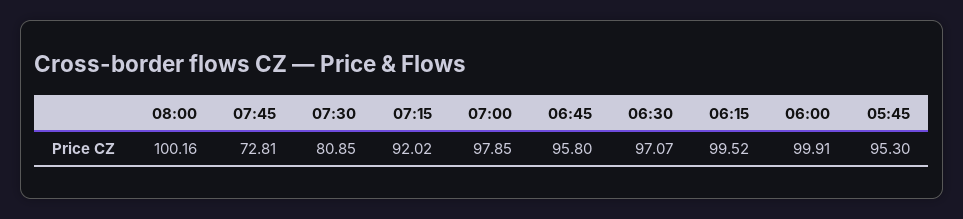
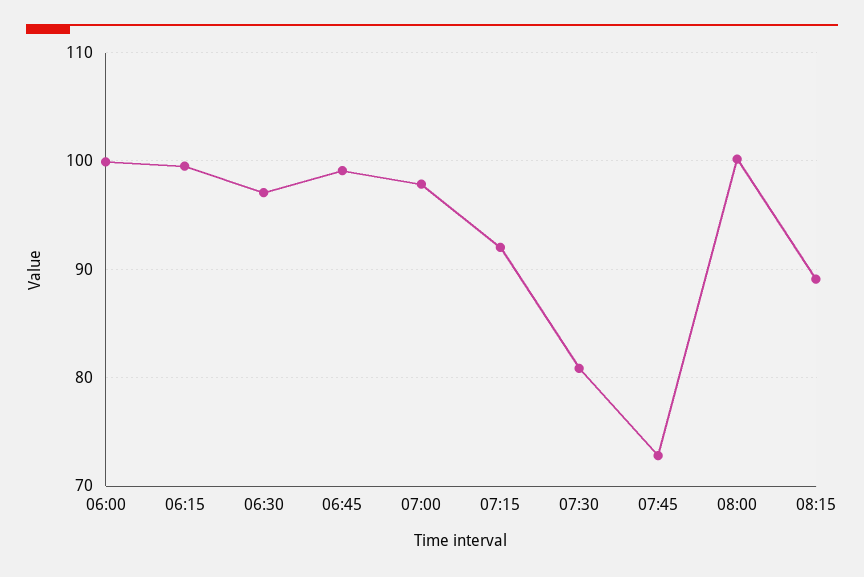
06:45: 95.8 -> 99
05:45: 95.3 -> none
08:15: none -> 89

